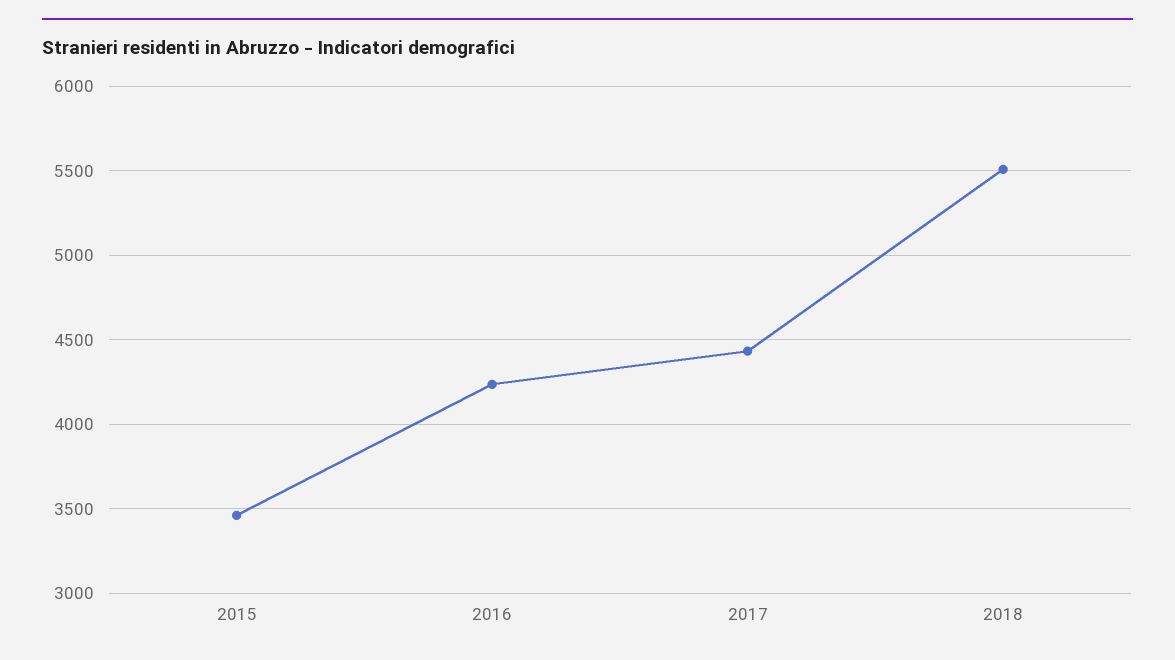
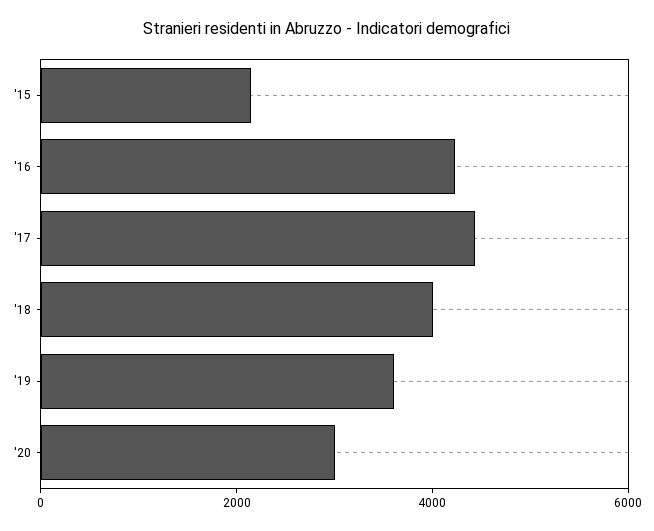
2015: 3450 -> 2000
2018: 5500 -> 4000
'19: none -> 3500
'20: none -> 3000

